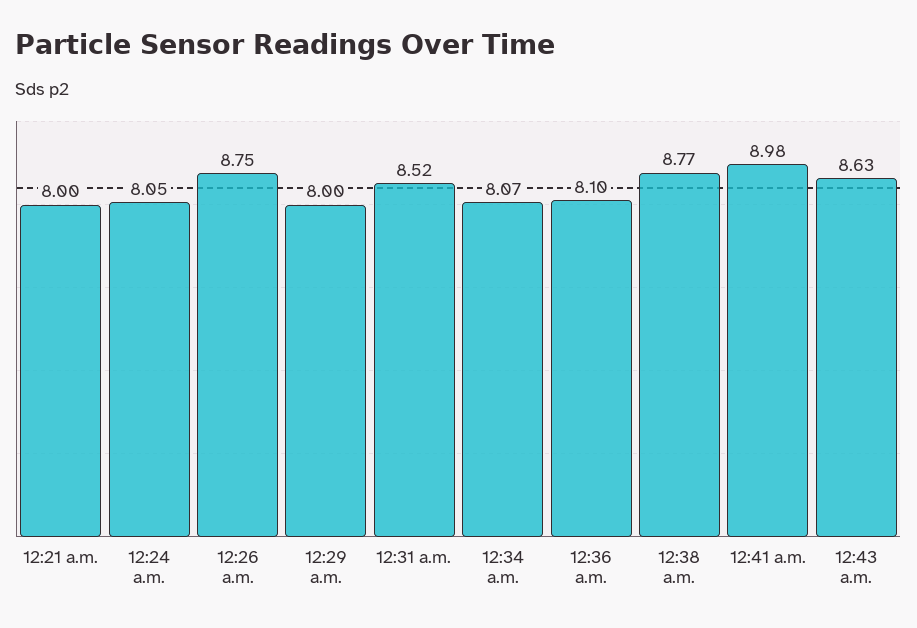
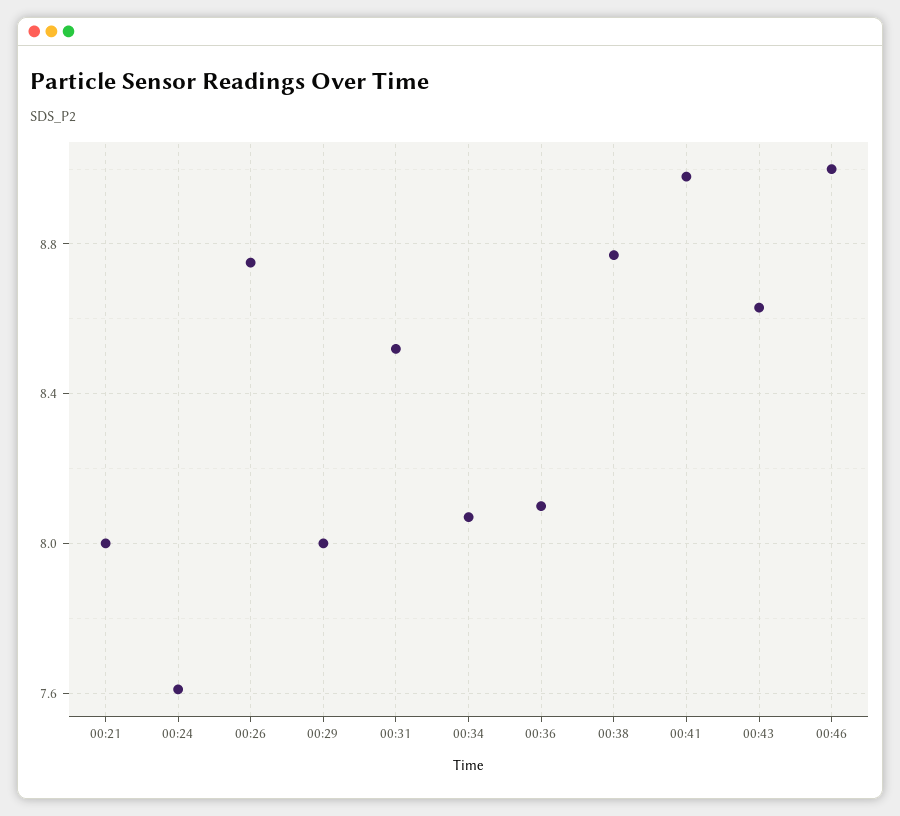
12:24 a.m.: 8.05 -> 7.6
00:46: none -> 9

